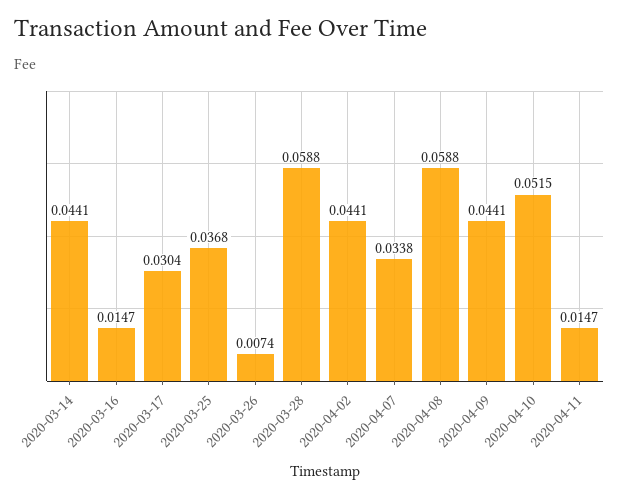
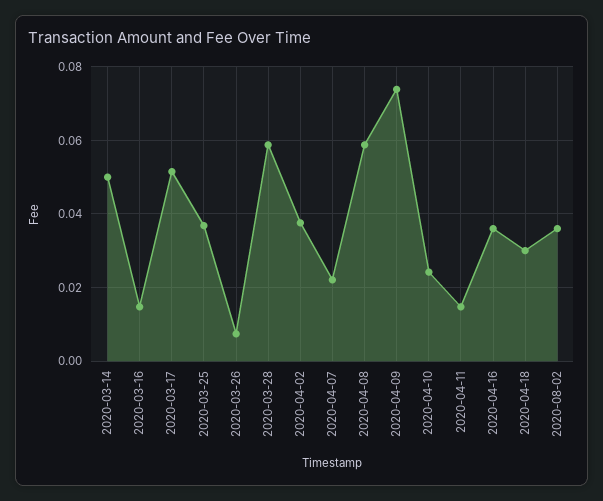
2020-03-14: 0.0441 -> 0.05
2020-03-17: 0.0304 -> 0.052
2020-04-02: 0.0441 -> 0.038
2020-04-07: 0.0338 -> 0.022
2020-04-09: 0.0441 -> 0.074
2020-04-10: 0.0515 -> 0.024
2020-04-16: none -> 0.036
2020-04-18: none -> 0.03
2020-08-02: none -> 0.036

